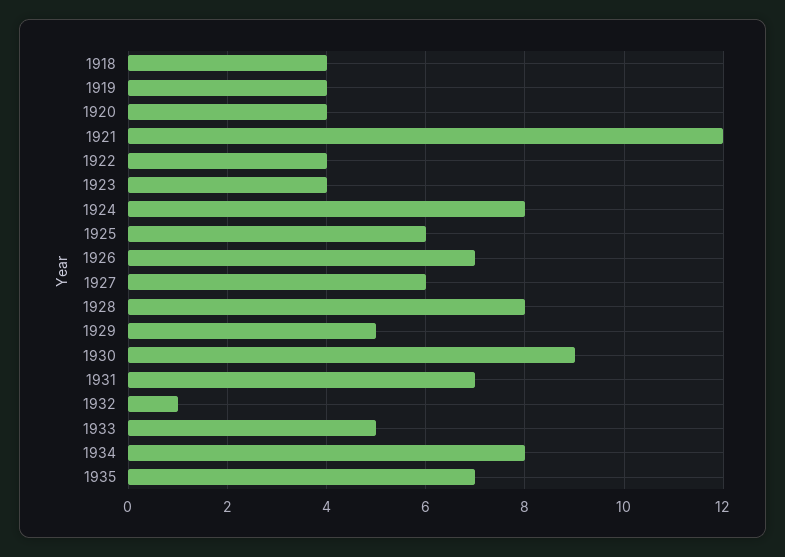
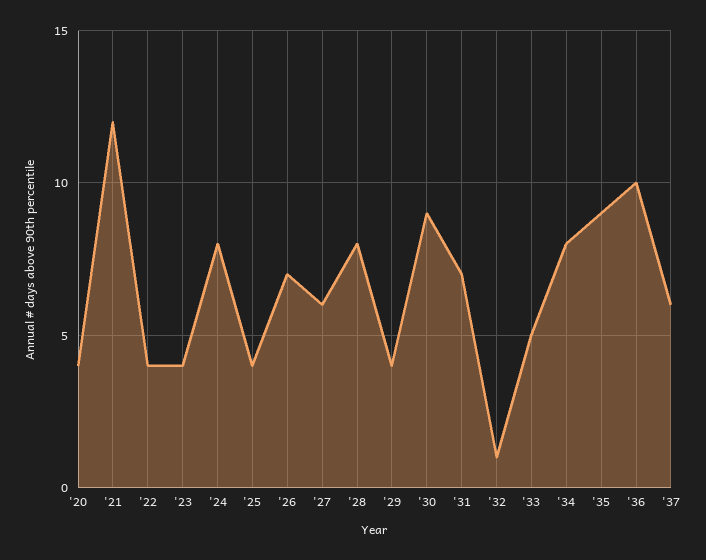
1918: 4 -> none
1919: 4 -> none
1925: 6 -> 4
1929: 5 -> 4
1935: 7 -> 9
'36: none -> 10
'37: none -> 6

